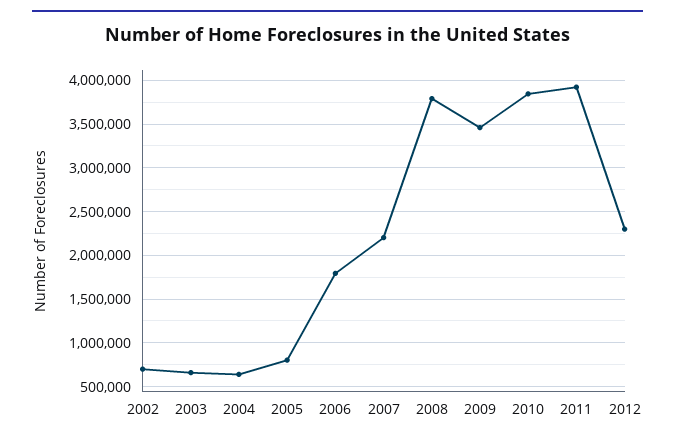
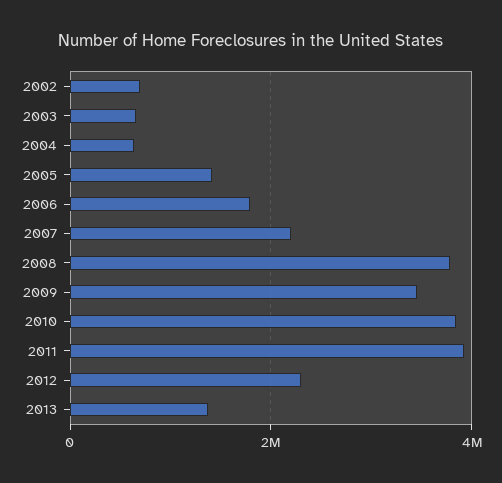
2005: 800000 -> 1400000
2013: none -> 1400000

